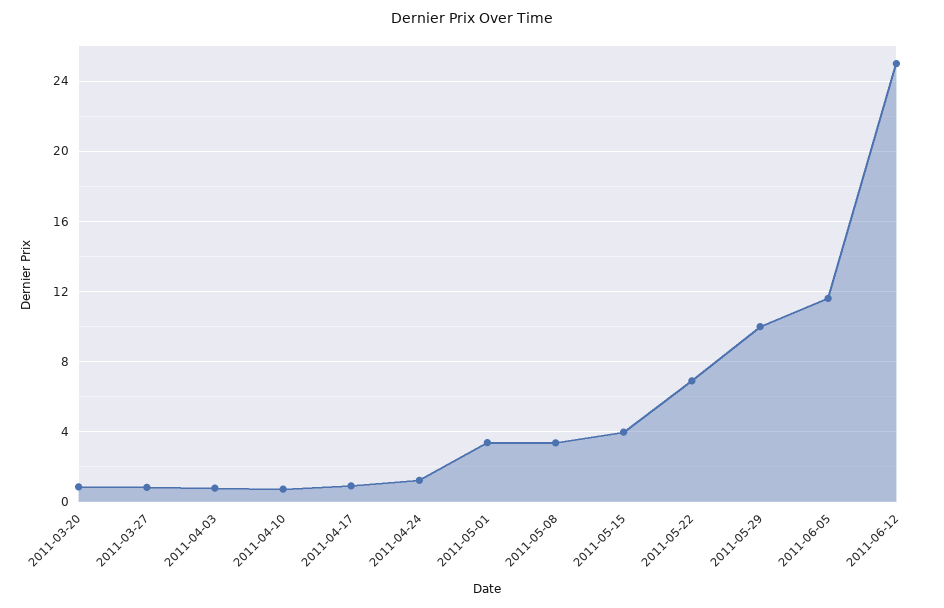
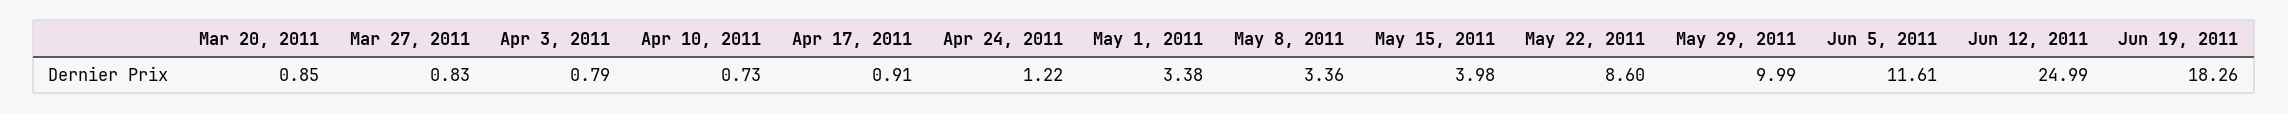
2011-05-22: 7 -> 8.6
Jun 19, 2011: none -> 18.26

